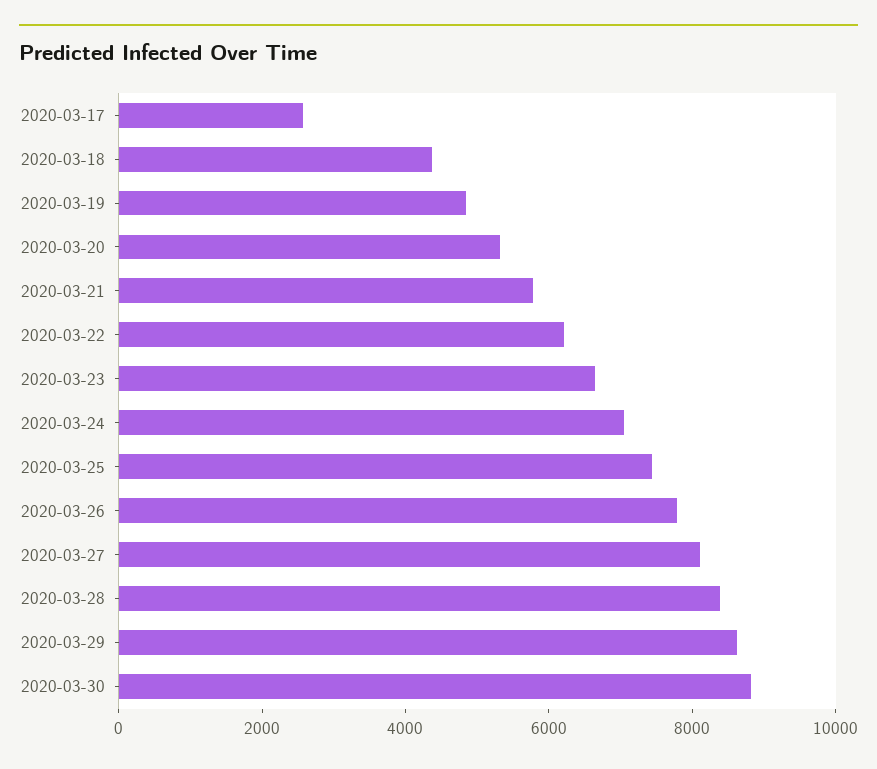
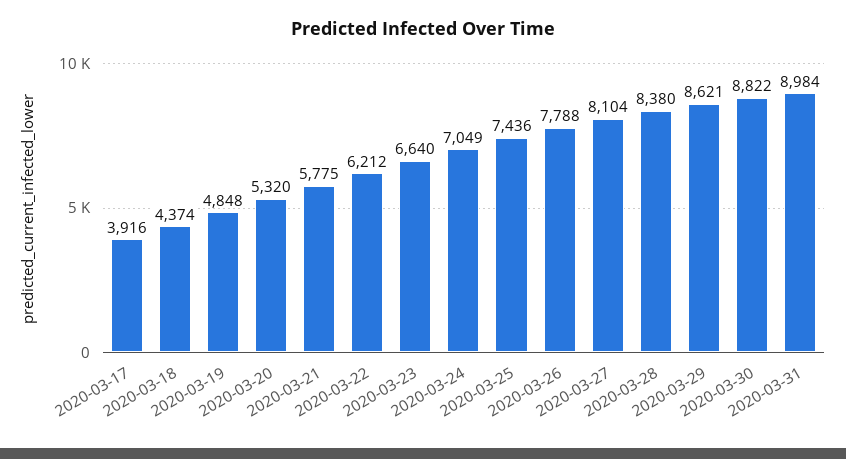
2020-03-17: 2500 -> 3916
2020-03-31: none -> 8984

